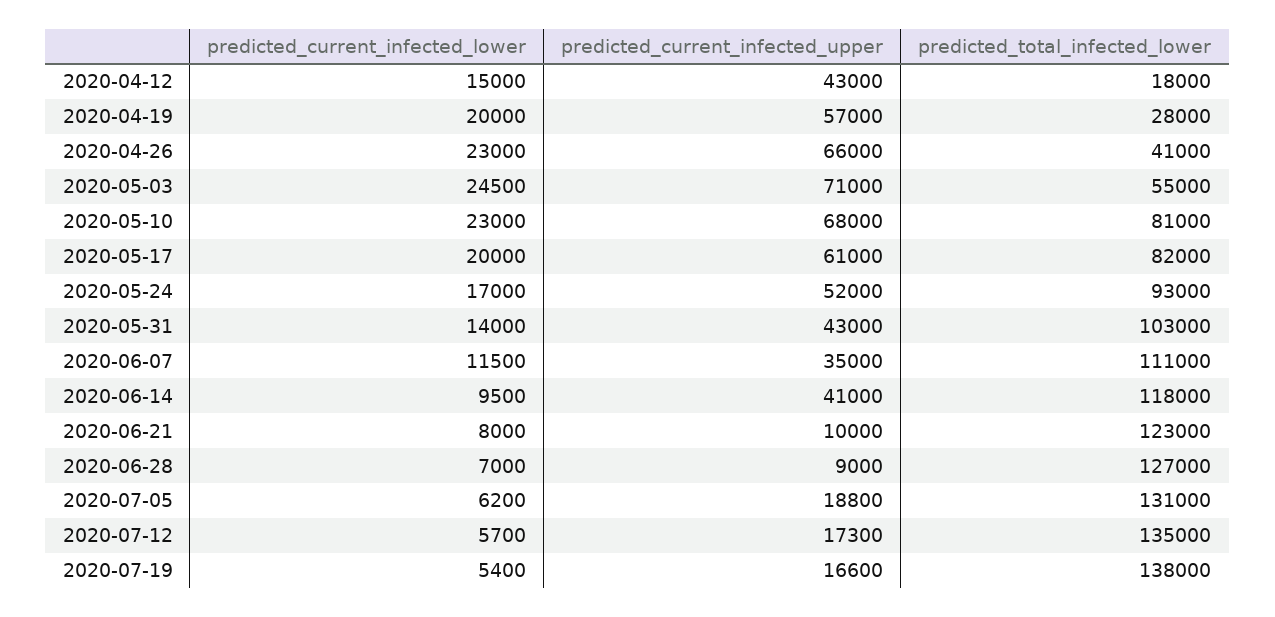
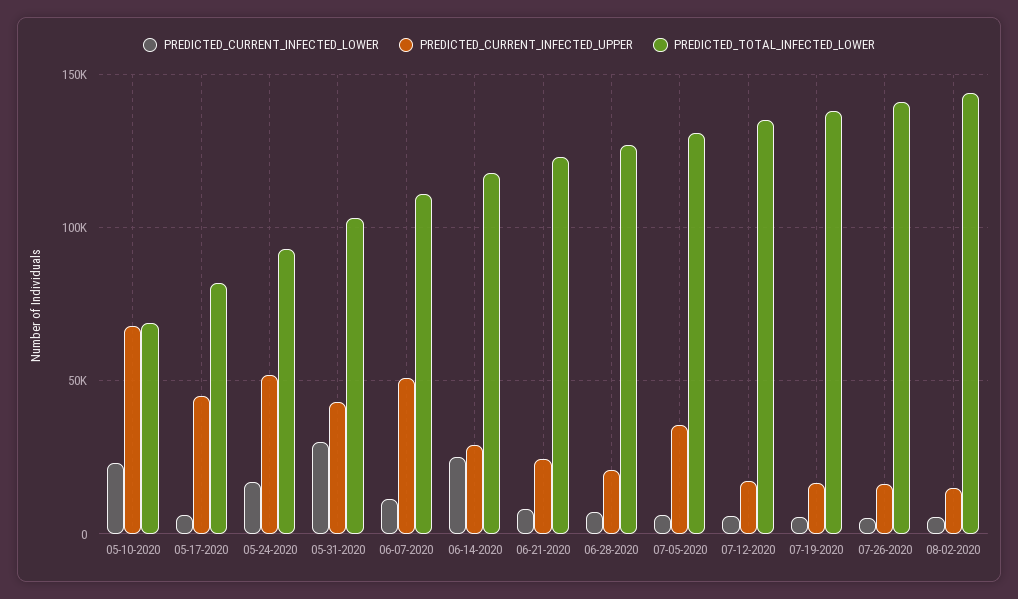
predicted_current_infected_lower, 2020-04-12: 15000 -> none
predicted_current_infected_upper, 2020-04-12: 43000 -> none
predicted_total_infected_lower, 2020-04-12: 18000 -> none
predicted_current_infected_lower, 2020-04-19: 20000 -> none
predicted_current_infected_upper, 2020-04-19: 57000 -> none
predicted_total_infected_lower, 2020-04-19: 28000 -> none
predicted_current_infected_lower, 2020-04-26: 23000 -> none
predicted_current_infected_upper, 2020-04-26: 66000 -> none
predicted_total_infected_lower, 2020-04-26: 41000 -> none
predicted_current_infected_lower, 2020-05-03: 24500 -> none
predicted_current_infected_upper, 2020-05-03: 71000 -> none
predicted_total_infected_lower, 2020-05-03: 55000 -> none
predicted_total_infected_lower, 2020-05-10: 81000 -> 70000
predicted_current_infected_lower, 2020-05-17: 20000 -> 5000
predicted_current_infected_upper, 2020-05-17: 61000 -> 45000
predicted_current_infected_lower, 2020-05-31: 14000 -> 30000
predicted_current_infected_upper, 2020-06-07: 35000 -> 50000
predicted_current_infected_lower, 2020-06-14: 9500 -> 25000
predicted_current_infected_upper, 2020-06-14: 41000 -> 30000
predicted_current_infected_upper, 2020-06-21: 10000 -> 25000
predicted_current_infected_upper, 2020-06-28: 9000 -> 20000
predicted_current_infected_upper, 2020-07-05: 18800 -> 35000
predicted_current_infected_lower, 07-26-2020: none -> 5000
predicted_current_infected_upper, 07-26-2020: none -> 15000
predicted_total_infected_lower, 07-26-2020: none -> 140000
predicted_current_infected_lower, 08-02-2020: none -> 5000
predicted_current_infected_upper, 08-02-2020: none -> 15000
predicted_total_infected_lower, 08-02-2020: none -> 145000

